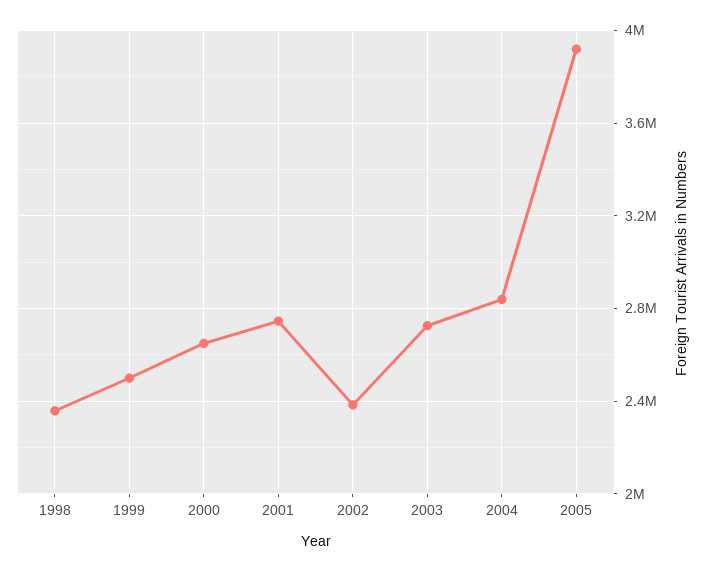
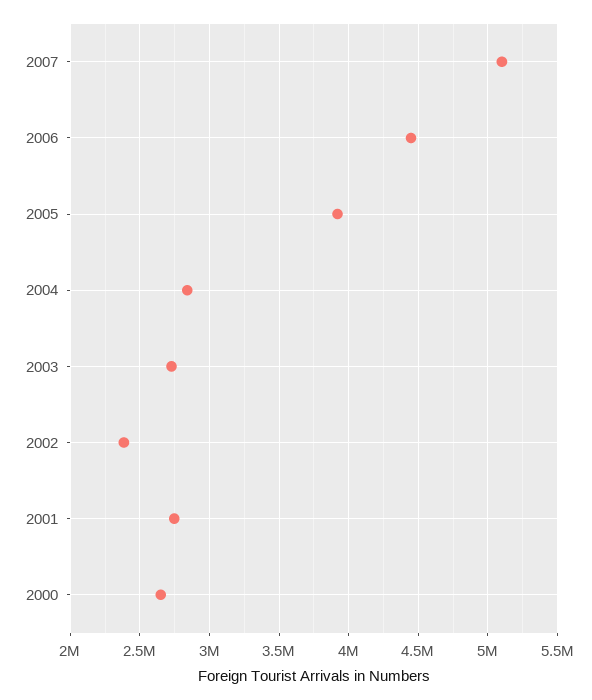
1998: 2350000 -> none
1999: 2500000 -> none
2007: none -> 5100000
2006: none -> 4450000

